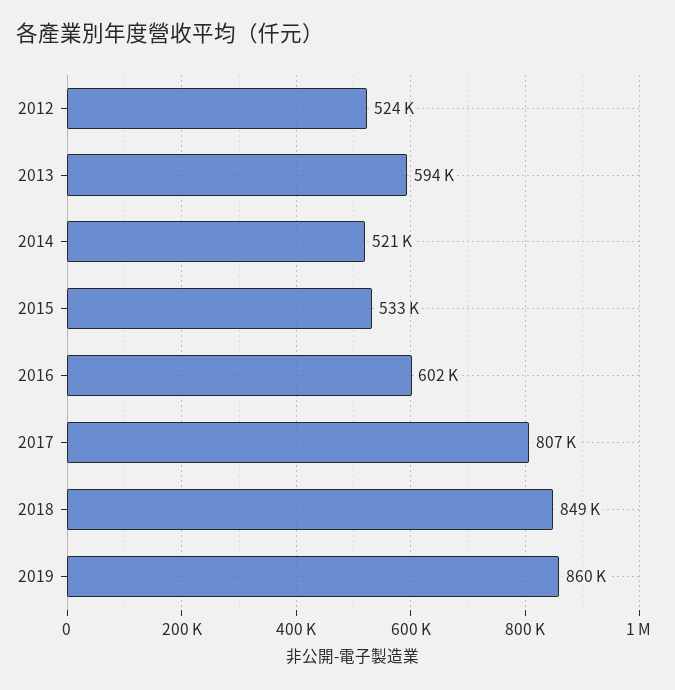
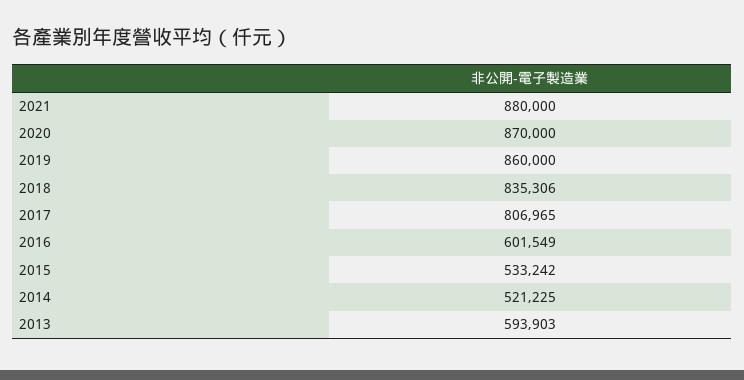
2012: 524000 -> none
2018: 849000 -> 835306
2021: none -> 880000
2020: none -> 870000

